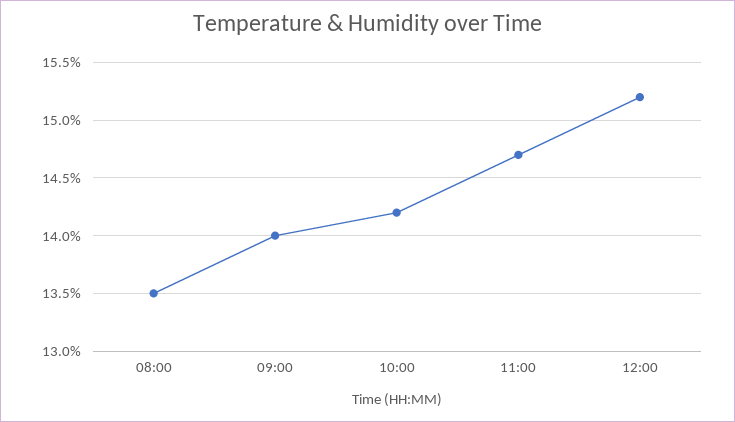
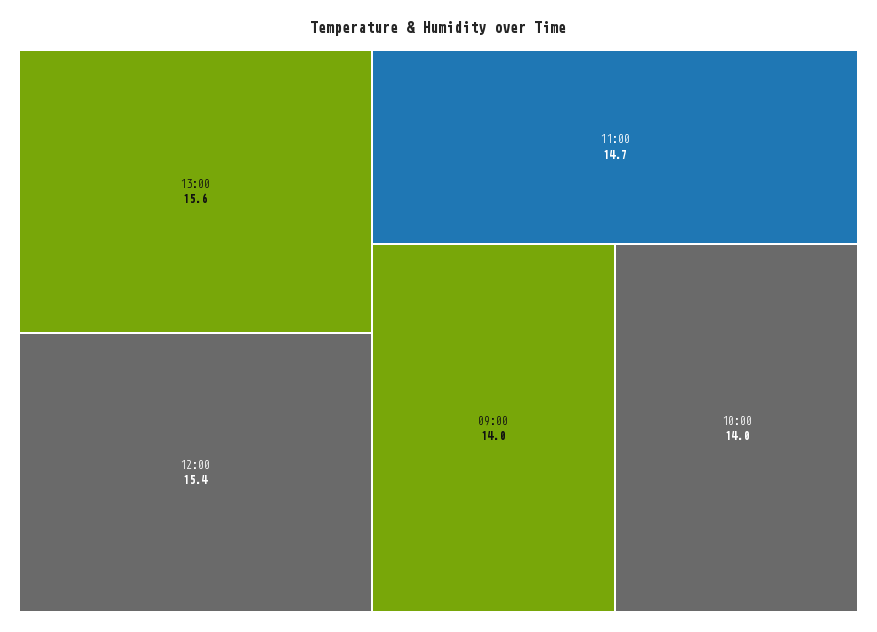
08:00: 13.5 -> none
10:00: 14.2 -> 14
12:00: 15.2 -> 15.4
13:00: none -> 15.6

